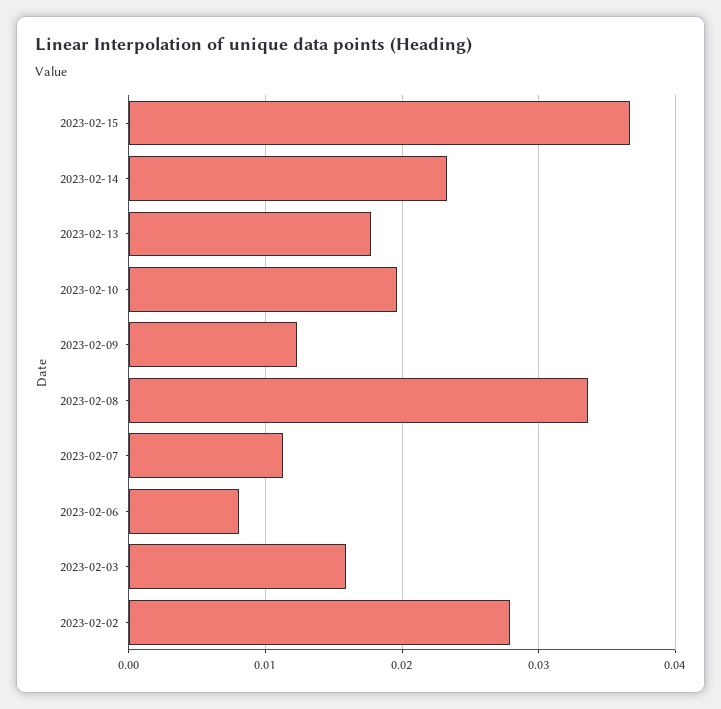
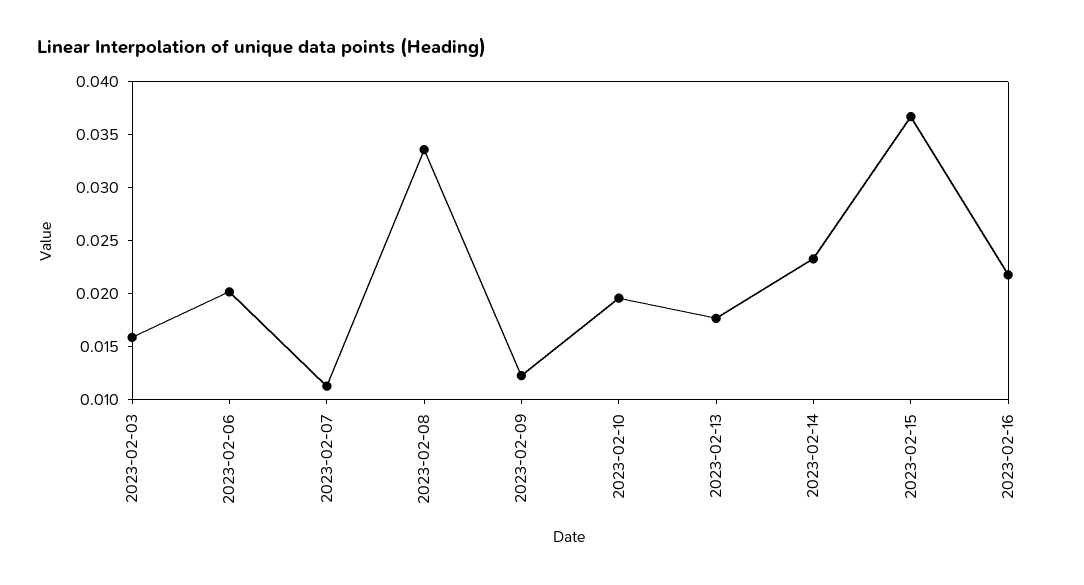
2023-02-06: 0.008 -> 0.02
2023-02-02: 0.028 -> none
2023-02-16: none -> 0.022

